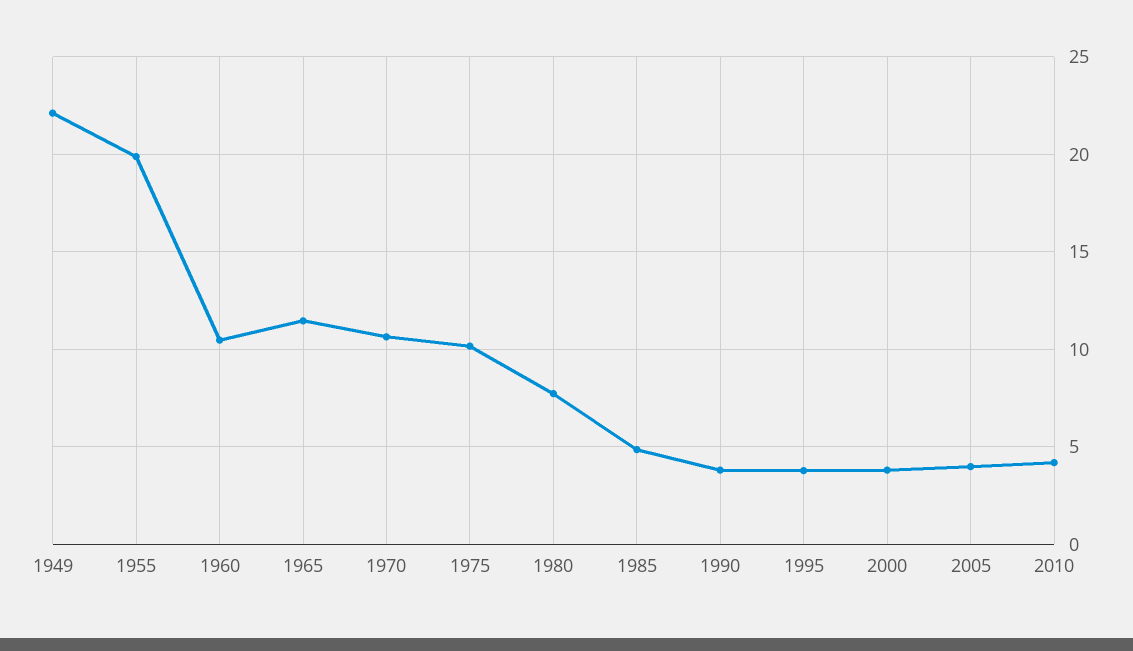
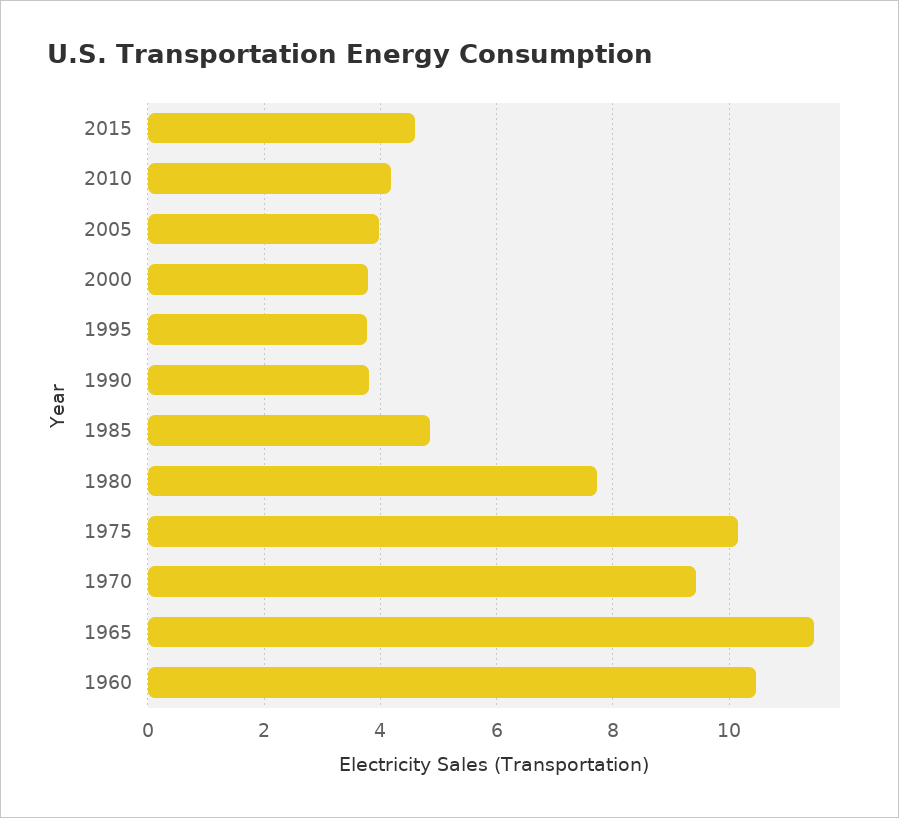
1949: 22 -> none
1955: 20 -> none
1970: 10.5 -> 9.4
2015: none -> 4.6

